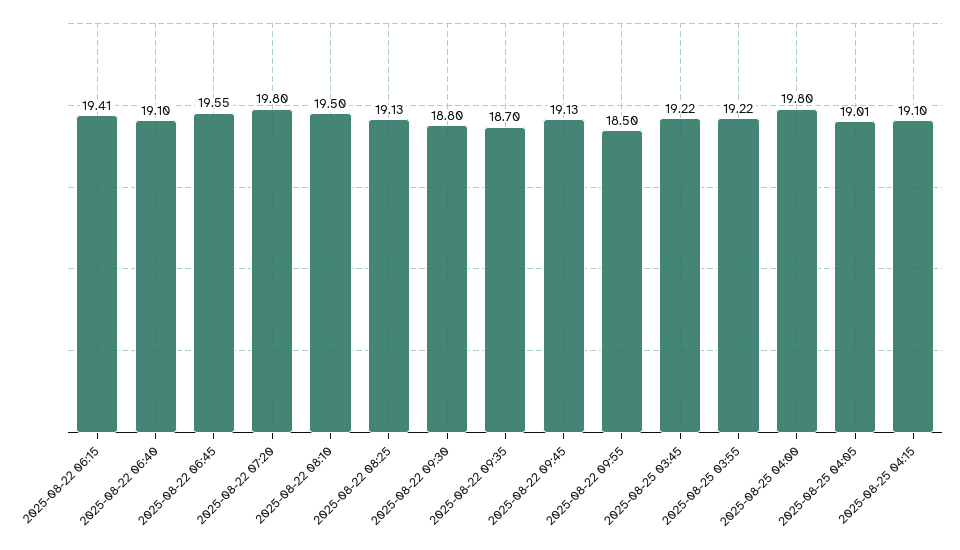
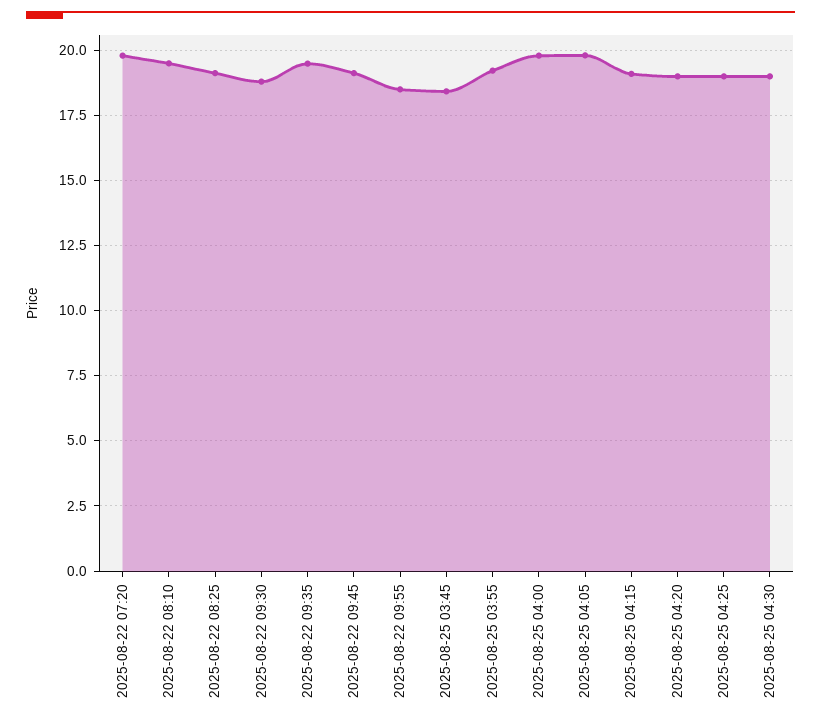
2025-08-22 06:15: 19.41 -> none
2025-08-22 06:40: 19.1 -> none
2025-08-22 06:45: 19.55 -> none
2025-08-22 09:35: 18.7 -> 19.5
2025-08-25 03:45: 19.22 -> 18.5
2025-08-25 04:05: 19.01 -> 19.75
2025-08-25 04:20: none -> 19
2025-08-25 04:25: none -> 19
2025-08-25 04:30: none -> 19

